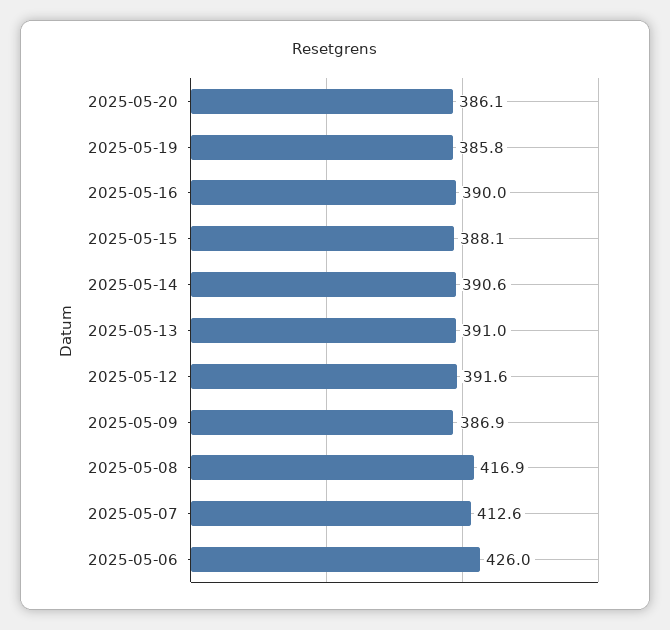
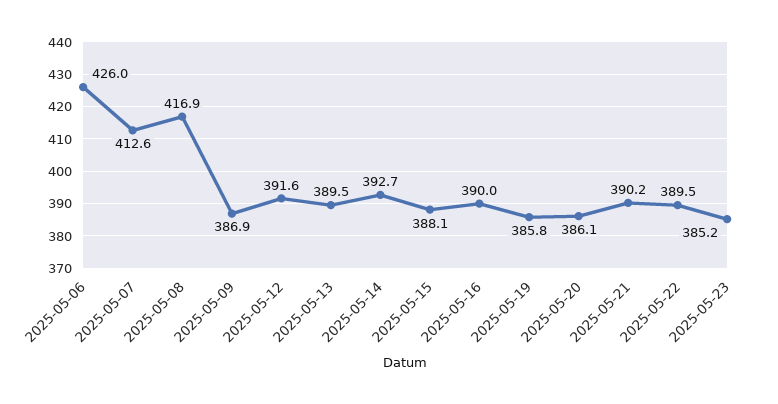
2025-05-14: 390.6 -> 392.7
2025-05-13: 391 -> 389.5
2025-05-21: none -> 390.2
2025-05-22: none -> 389.5
2025-05-23: none -> 385.2

